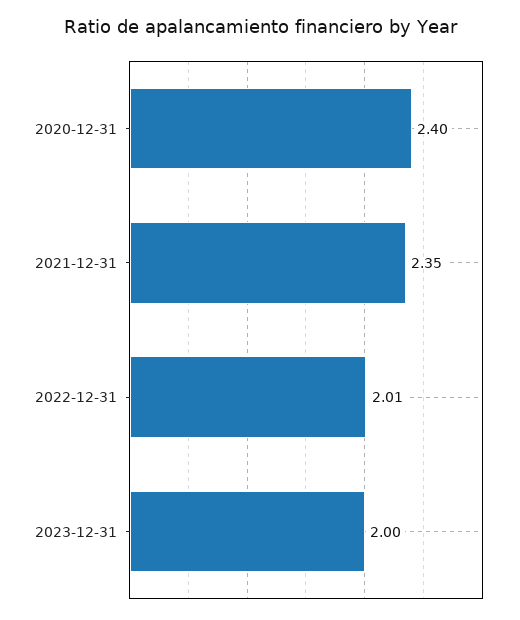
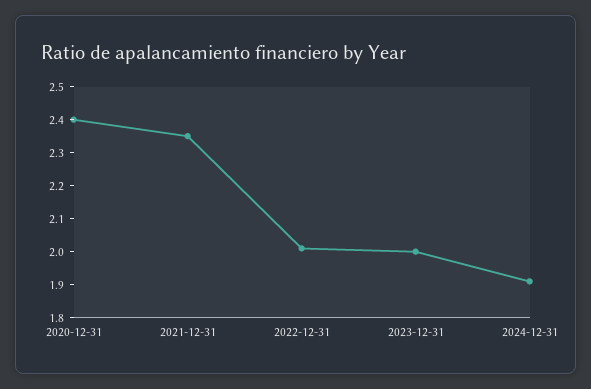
2024-12-31: none -> 1.9

